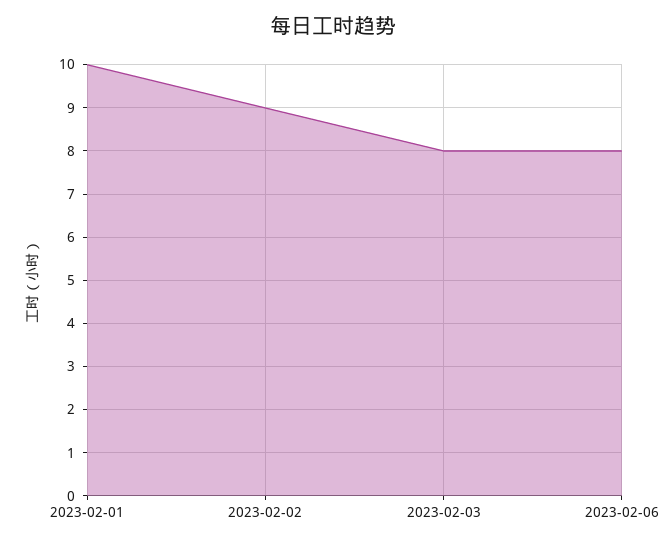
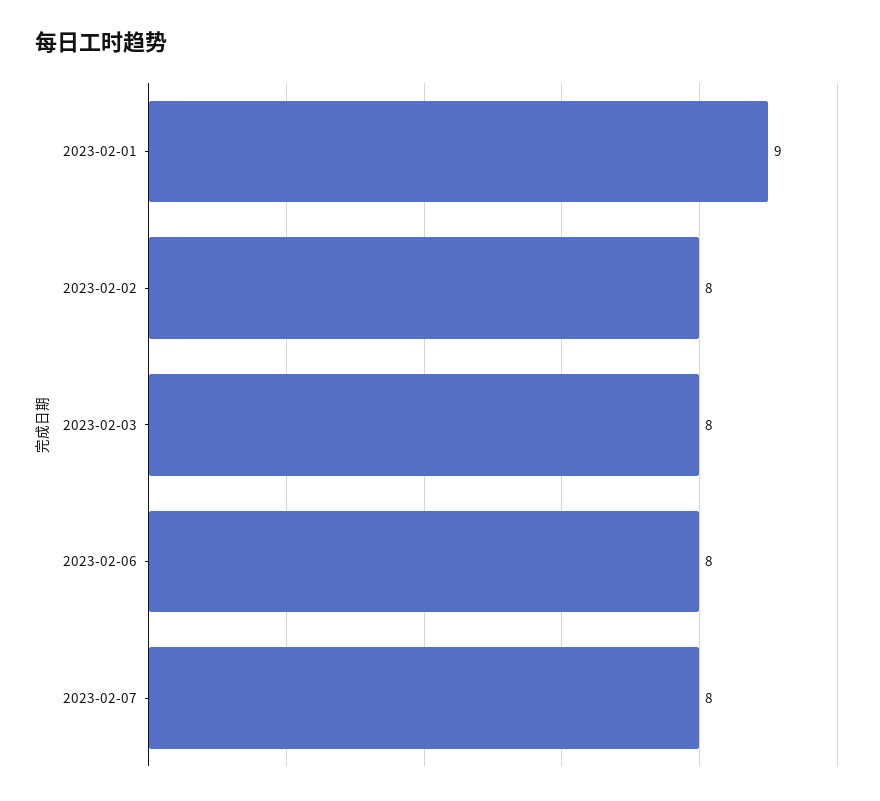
2023-02-01: 10 -> 9
2023-02-02: 9 -> 8
2023-02-07: none -> 8

